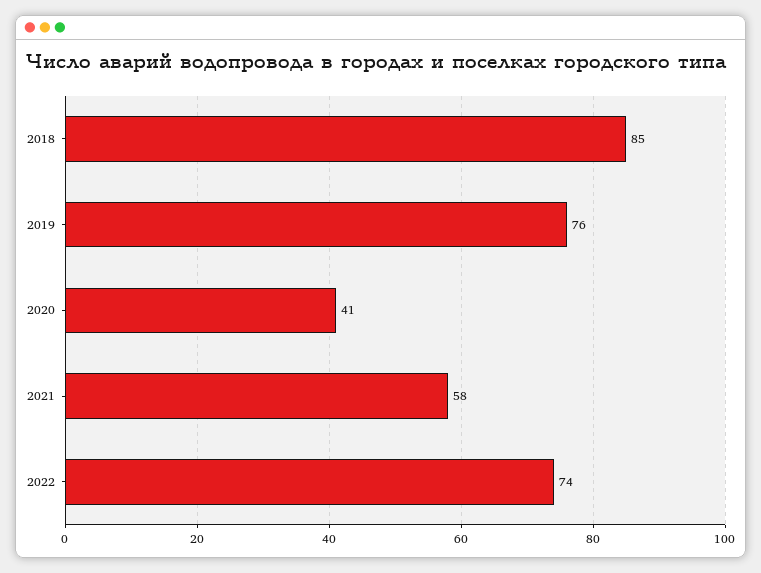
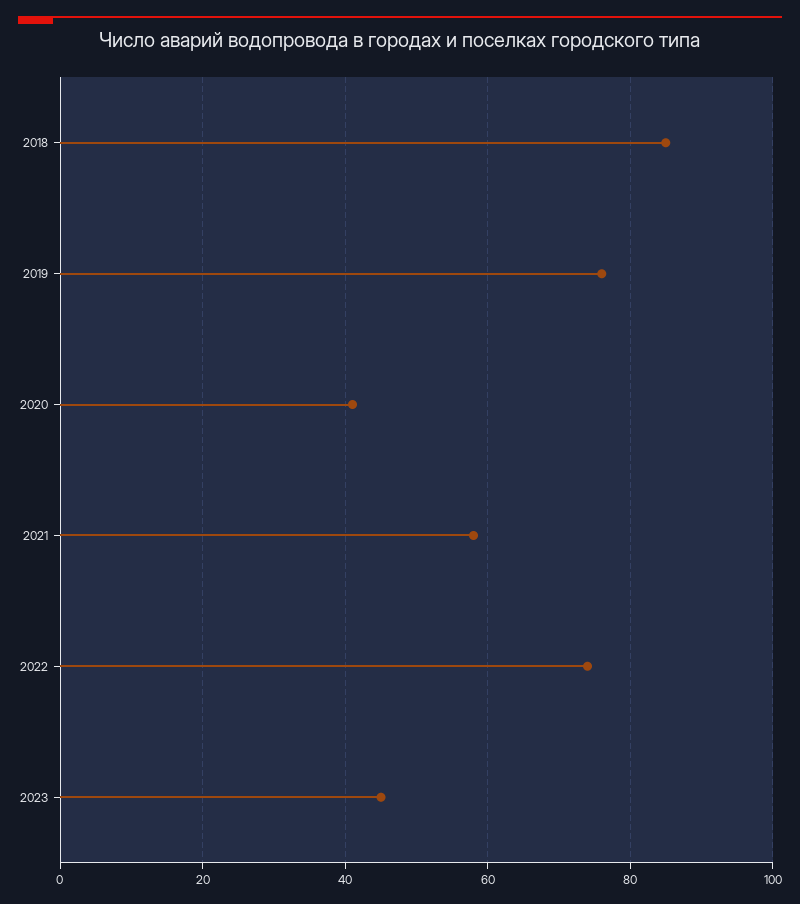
2023: none -> 45

